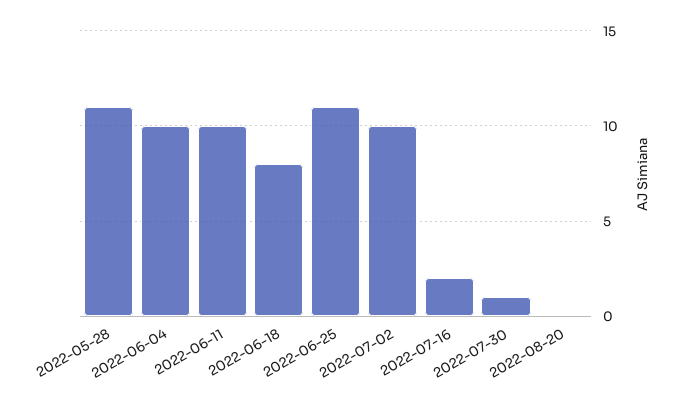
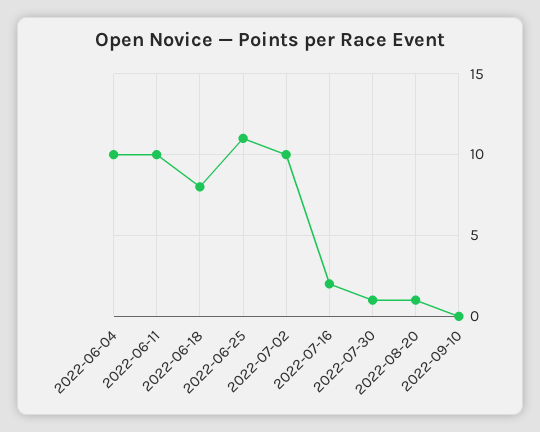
2022-05-28: 11 -> none
2022-08-20: 0 -> 1
2022-09-10: none -> 0

